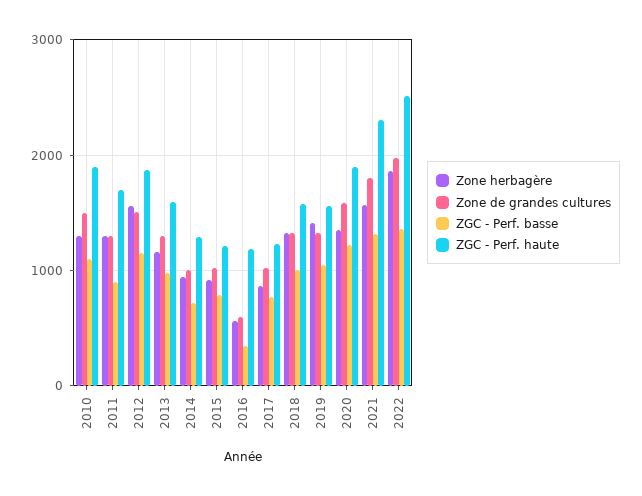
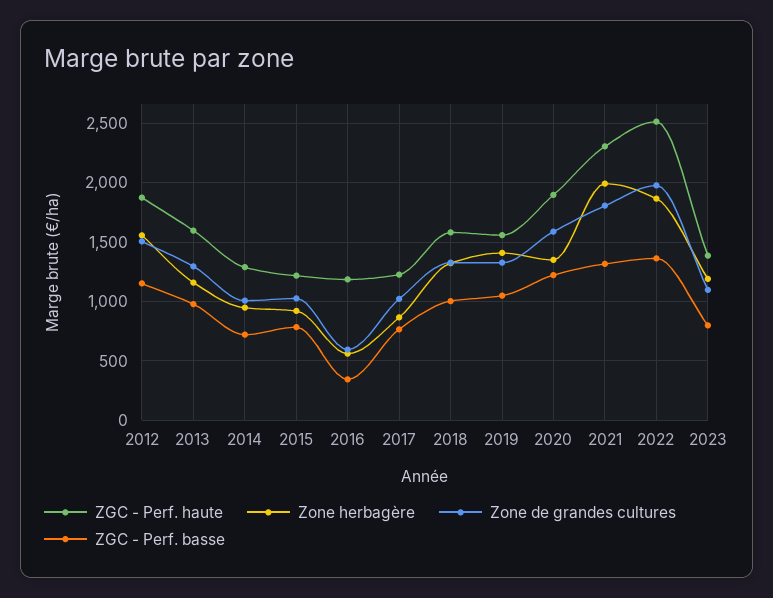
Zone herbagère, 2010: 1300 -> none
Zone de grandes cultures, 2010: 1500 -> none
ZGC - Perf. basse, 2010: 1100 -> none
ZGC - Perf. haute, 2010: 1900 -> none
Zone herbagère, 2011: 1300 -> none
Zone de grandes cultures, 2011: 1300 -> none
ZGC - Perf. basse, 2011: 900 -> none
ZGC - Perf. haute, 2011: 1700 -> none
Zone herbagère, 2021: 1600 -> 2000
ZGC - Perf. haute, 2023: none -> 1400
Zone herbagère, 2023: none -> 1200
Zone de grandes cultures, 2023: none -> 1100
ZGC - Perf. basse, 2023: none -> 800

